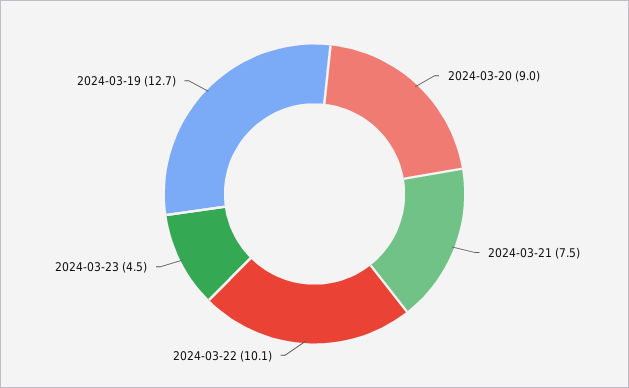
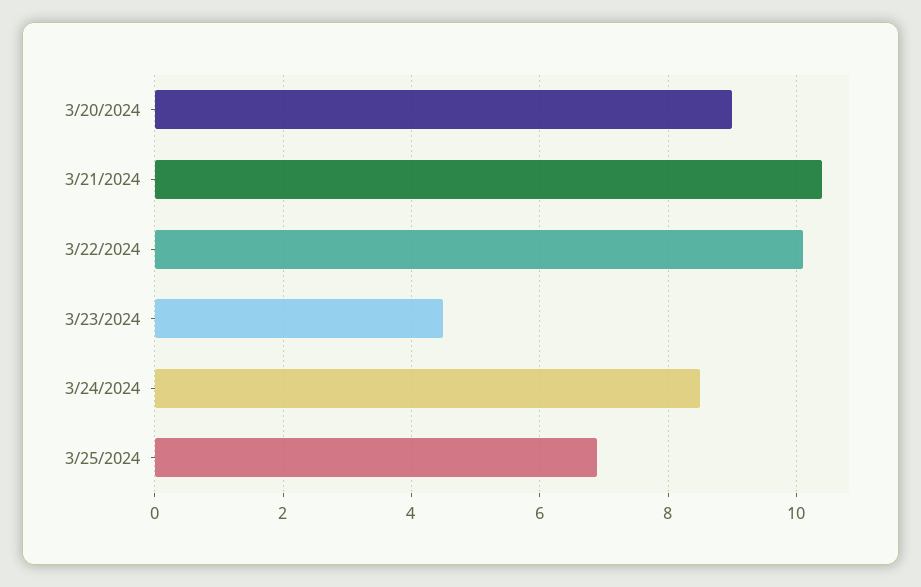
2024-03-21: 7.5 -> 10.5
2024-03-19: 12.7 -> none
3/24/2024: none -> 8.5
3/25/2024: none -> 7

